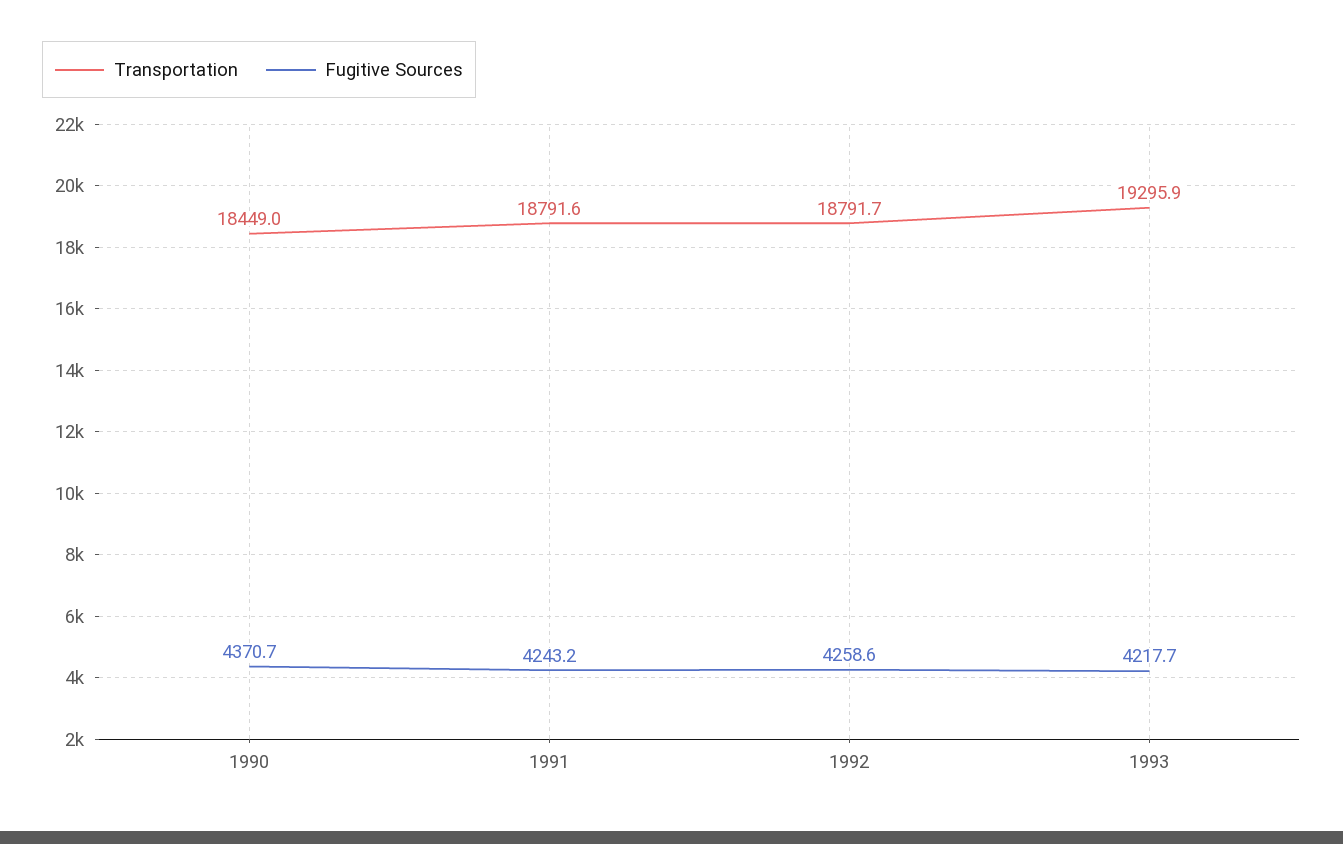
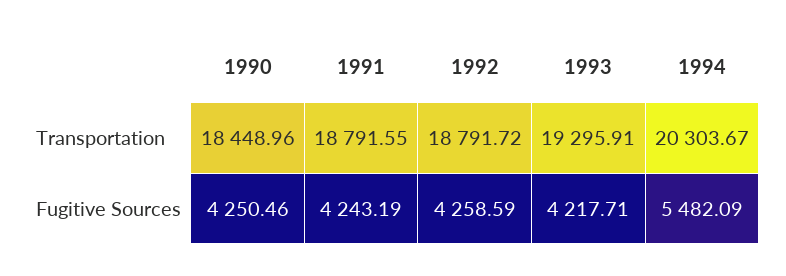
Fugitive Sources, 1990: 4370.7 -> 4250.46
Transportation, 1994: none -> 20303.67
Fugitive Sources, 1994: none -> 5482.09

